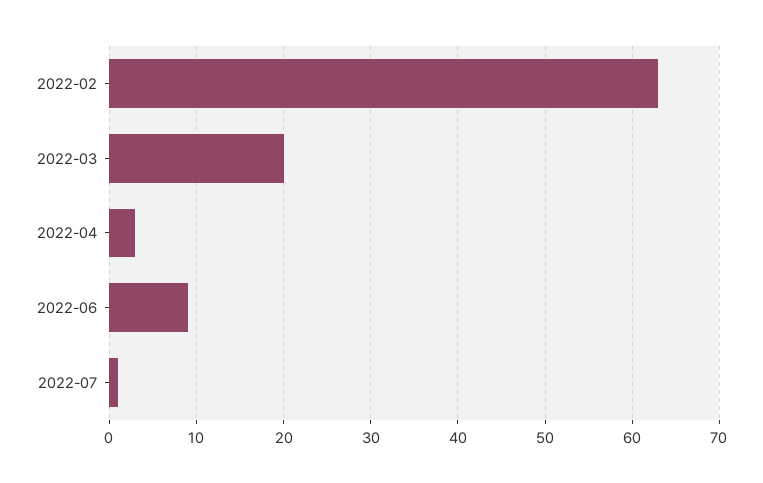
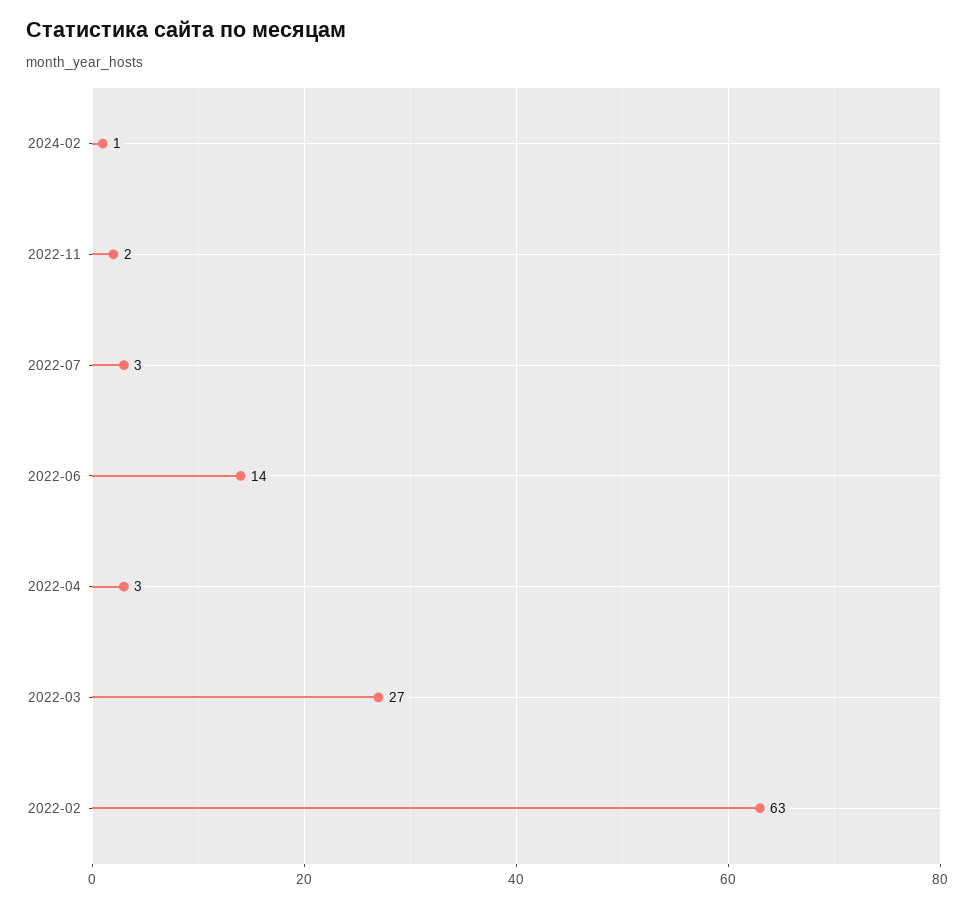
2022-03: 20 -> 27
2022-06: 9 -> 14
2022-07: 1 -> 3
2024-02: none -> 1
2022-11: none -> 2

